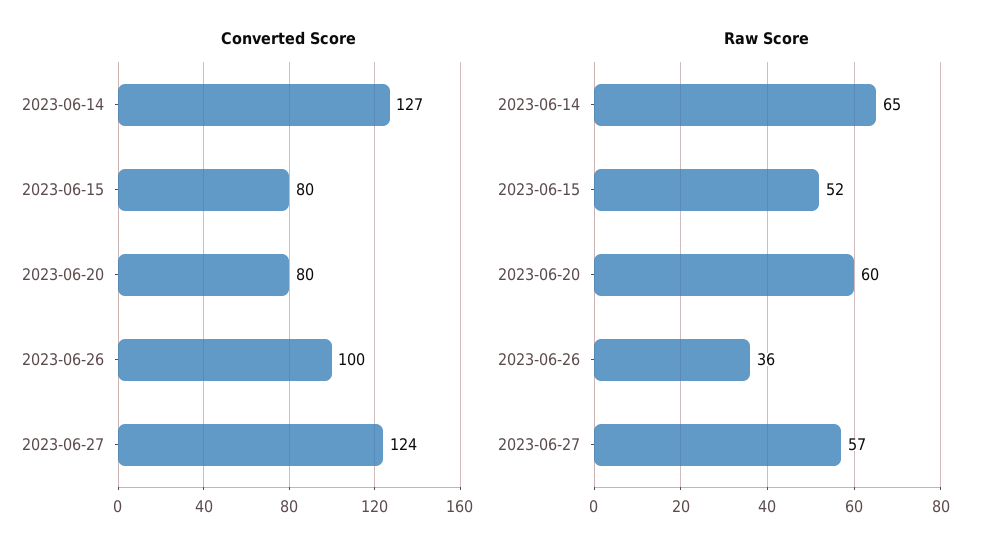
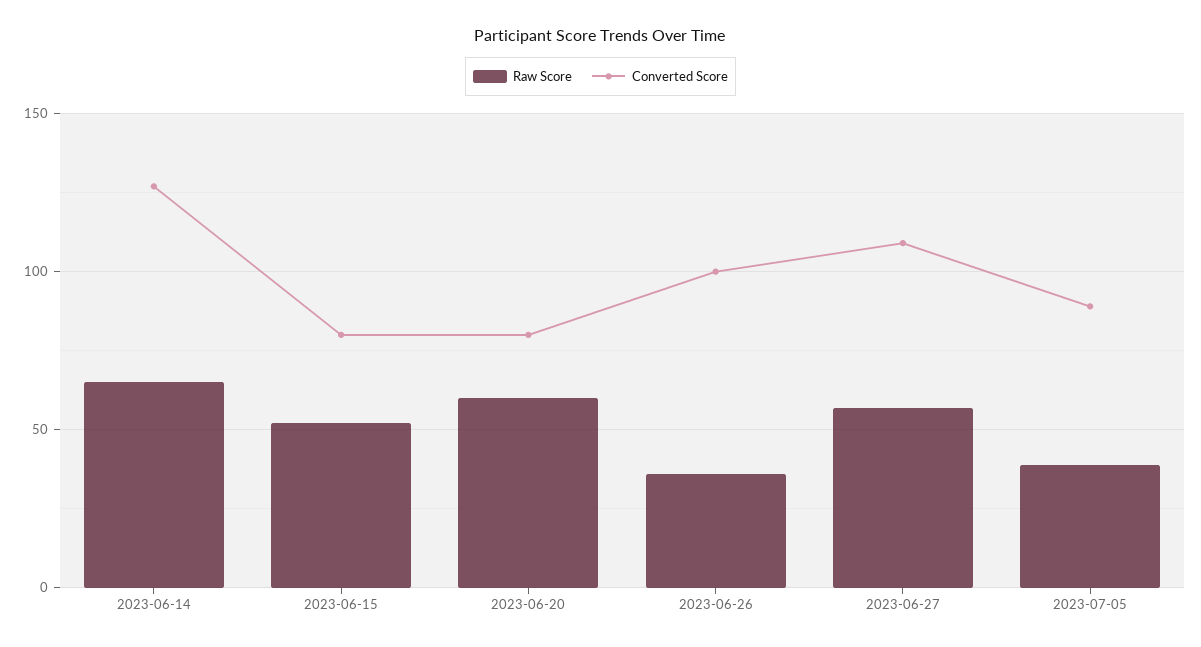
Converted Score, 2023-06-27: 124 -> 110
Raw Score, 2023-07-05: none -> 40
Converted Score, 2023-07-05: none -> 90

